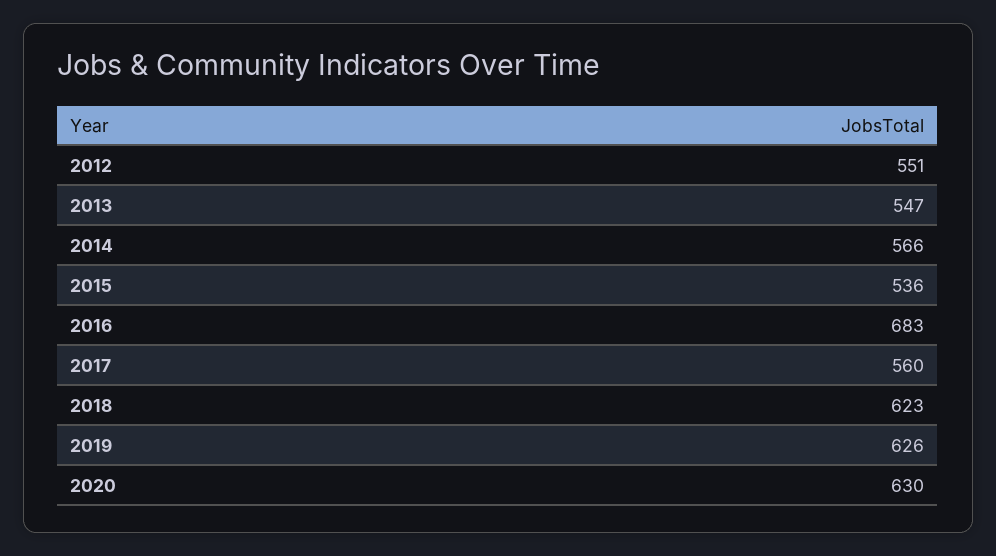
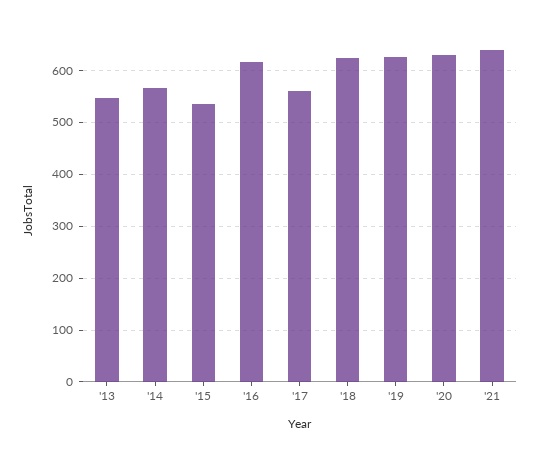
2012: 551 -> none
2016: 683 -> 620
'21: none -> 640

